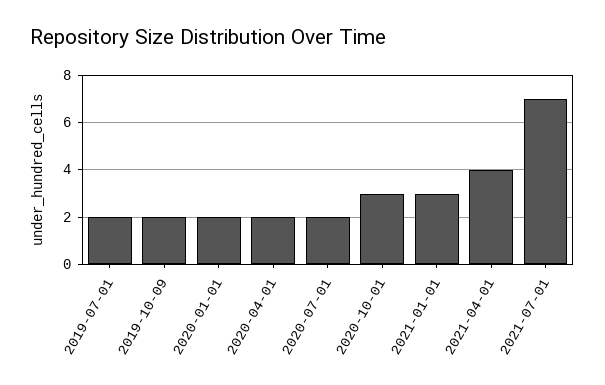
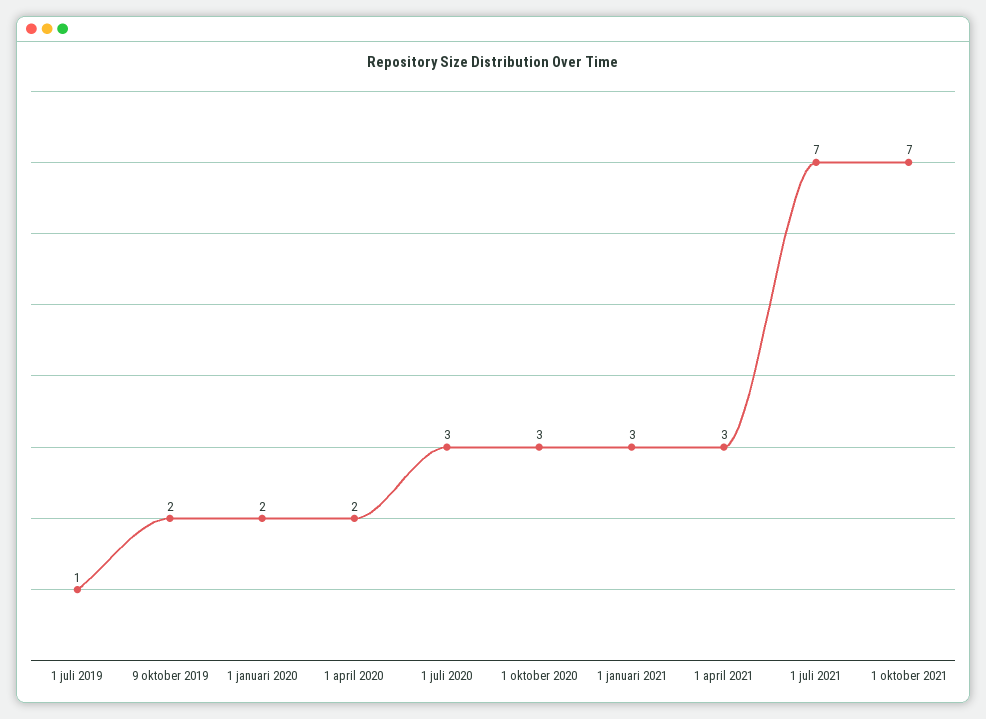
2019-07-01: 2 -> 1
2020-07-01: 2 -> 3
2021-04-01: 4 -> 3
1 oktober 2021: none -> 7

